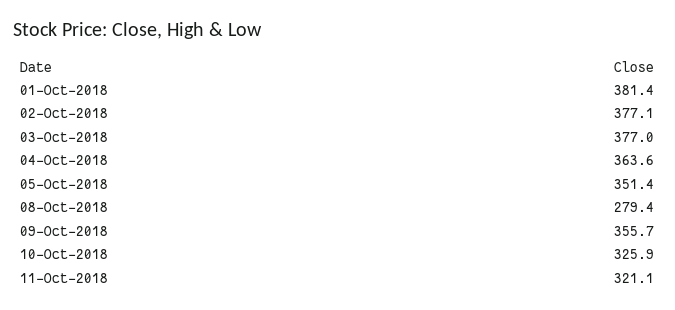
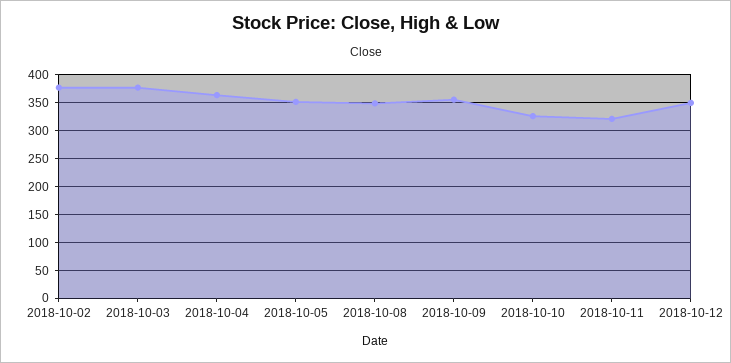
01-Oct-2018: 381.4 -> none
08-Oct-2018: 279.4 -> 350
2018-10-12: none -> 350

